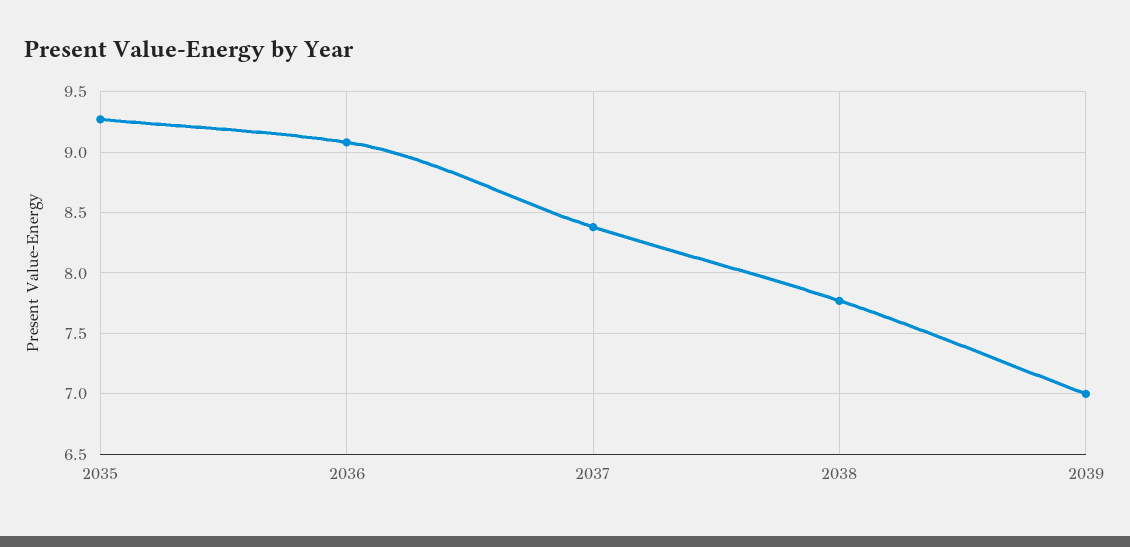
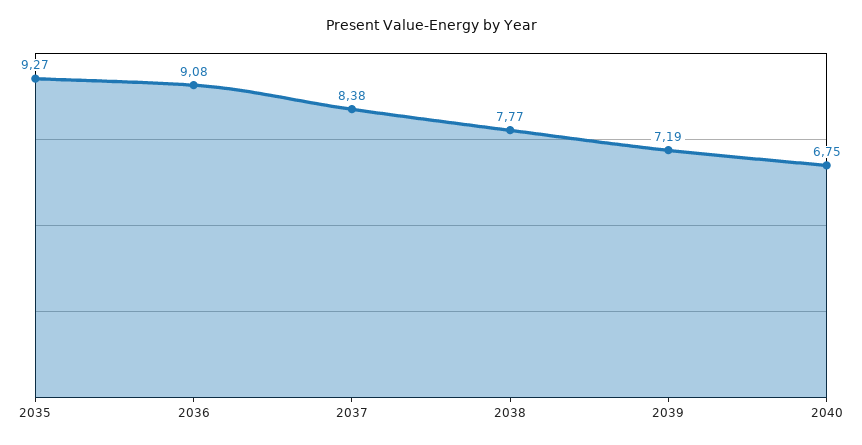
2039: 7 -> 7.19
2040: none -> 6.75

